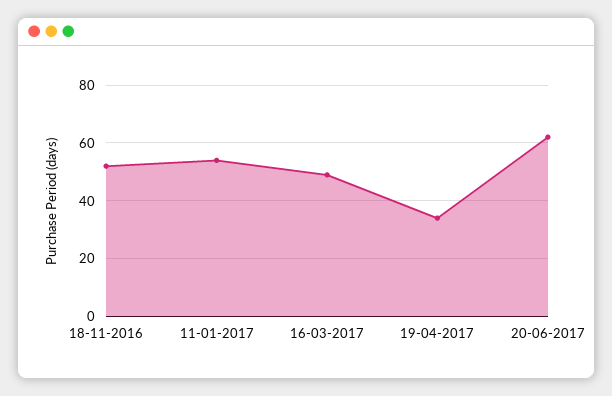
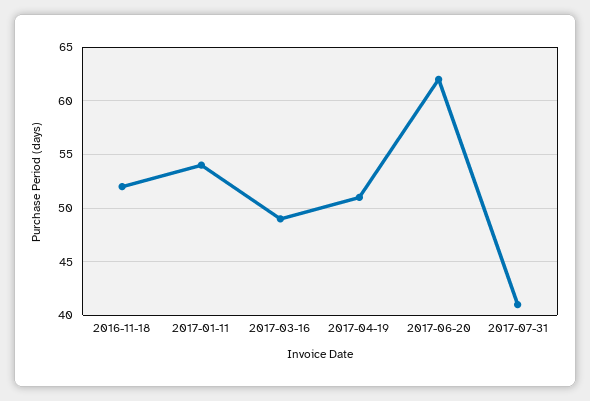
19-04-2017: 35 -> 51
2017-07-31: none -> 41

